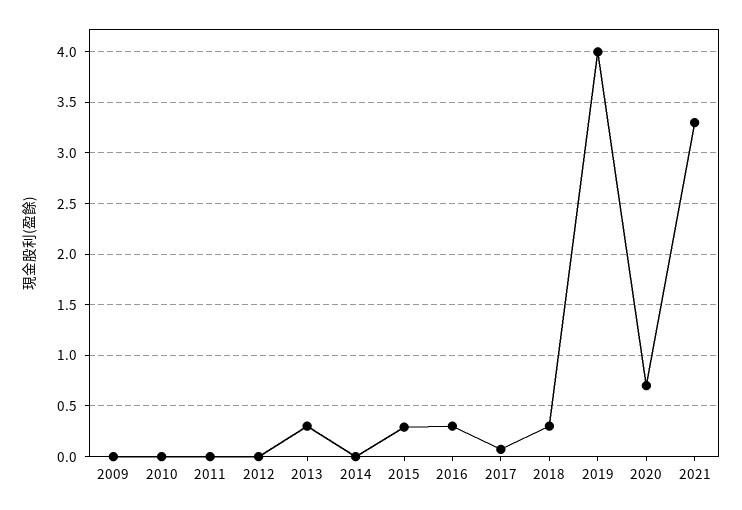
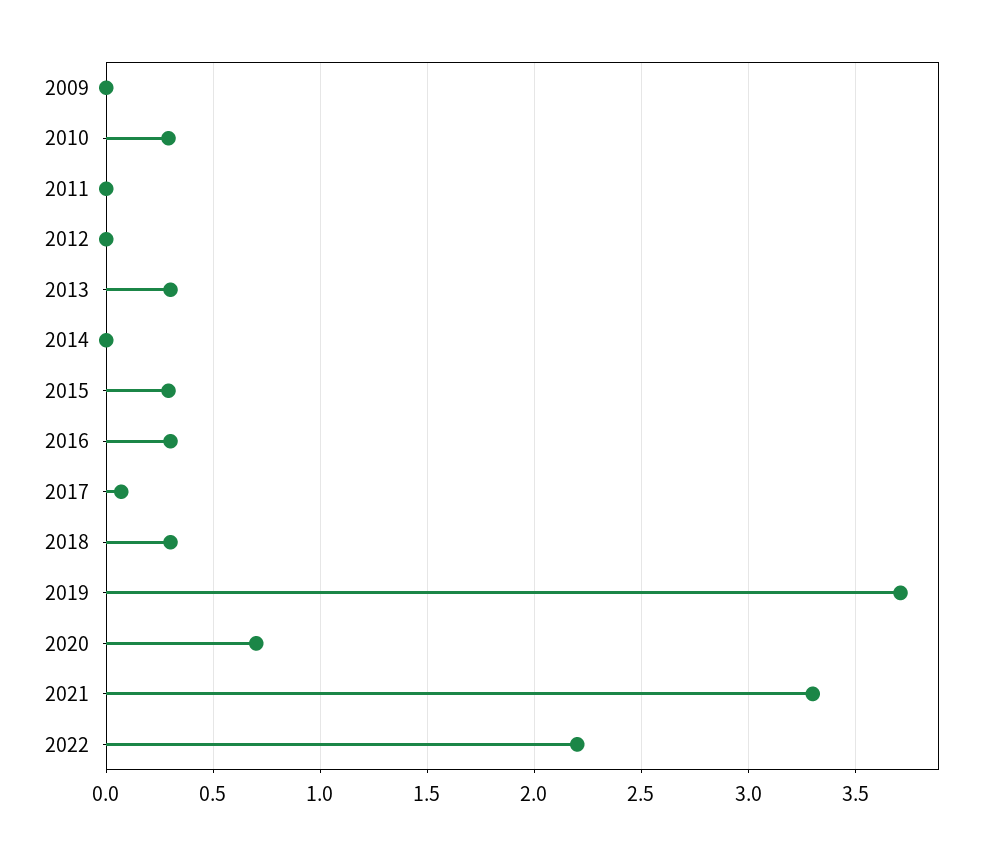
2010: 0 -> 0.3
2019: 4 -> 3.7
2022: none -> 2.2

